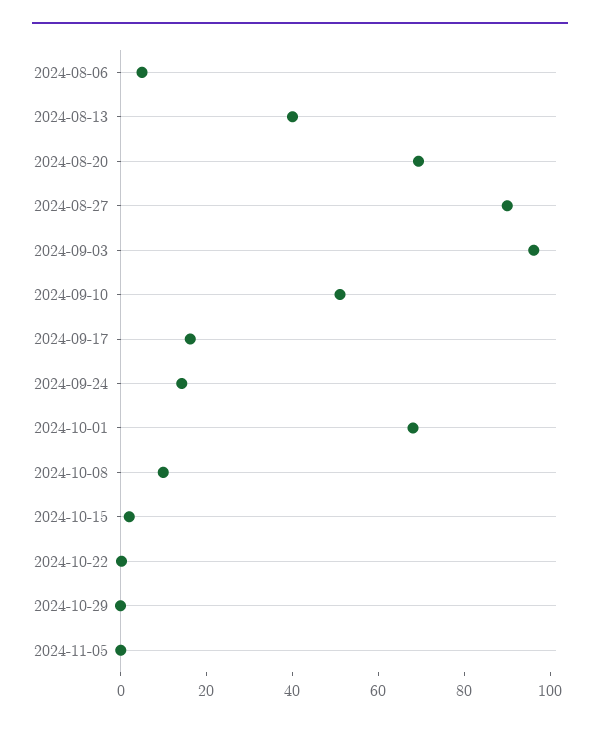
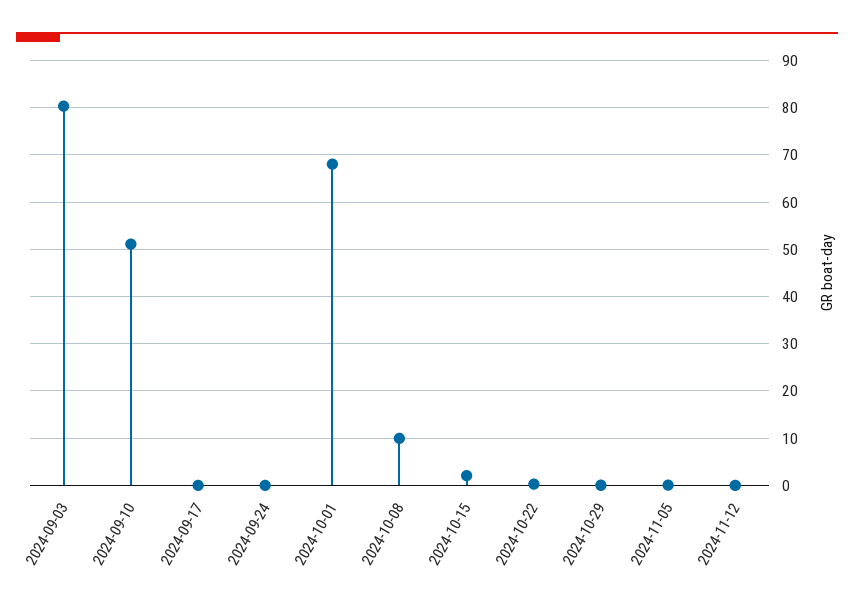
2024-08-06: 5 -> none
2024-08-13: 40 -> none
2024-08-20: 70 -> none
2024-08-27: 90 -> none
2024-09-03: 95 -> 80
2024-09-17: 15 -> 0
2024-09-24: 15 -> 0
2024-11-12: none -> 0

